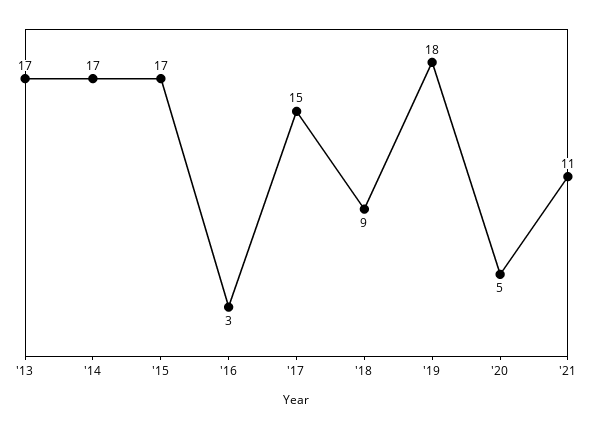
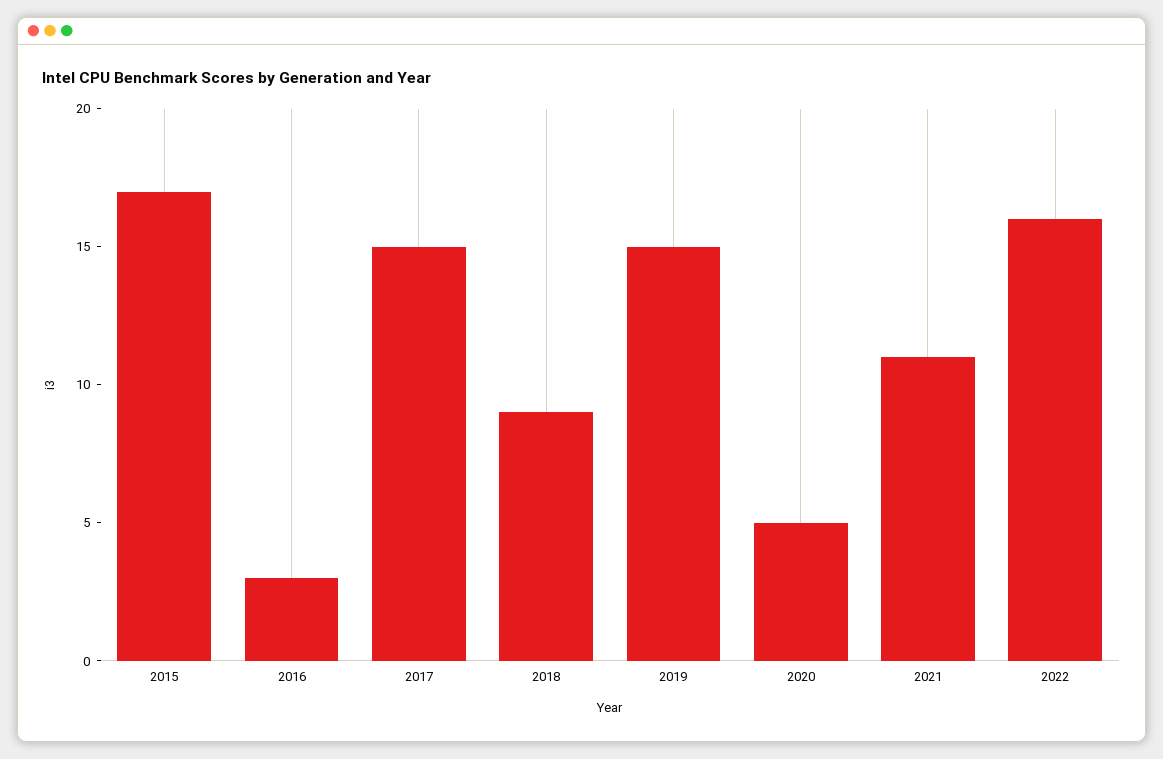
'13: 17 -> none
'14: 17 -> none
'19: 18 -> 15
2022: none -> 16

